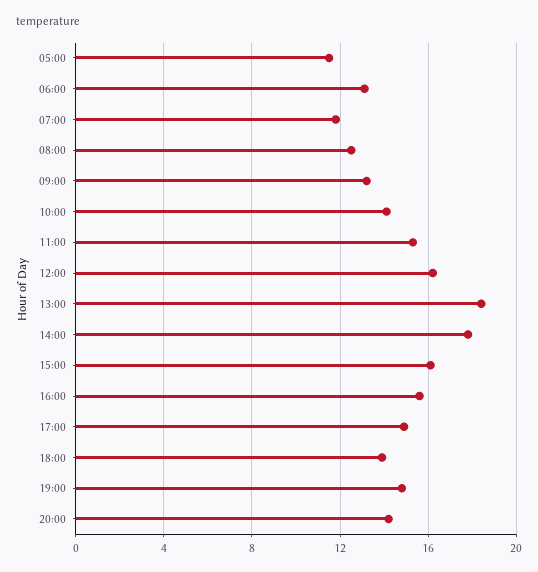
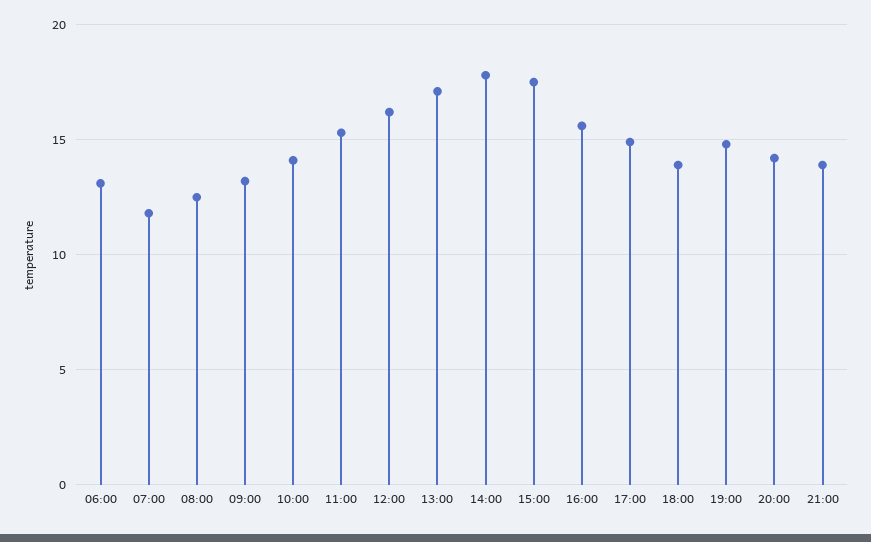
05:00: 11.5 -> none
13:00: 18.5 -> 17
15:00: 16 -> 17.5
21:00: none -> 14

